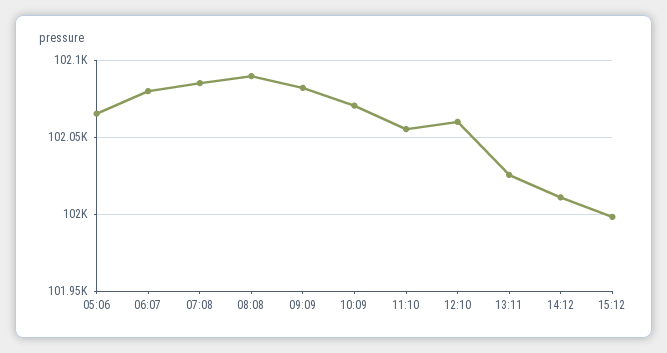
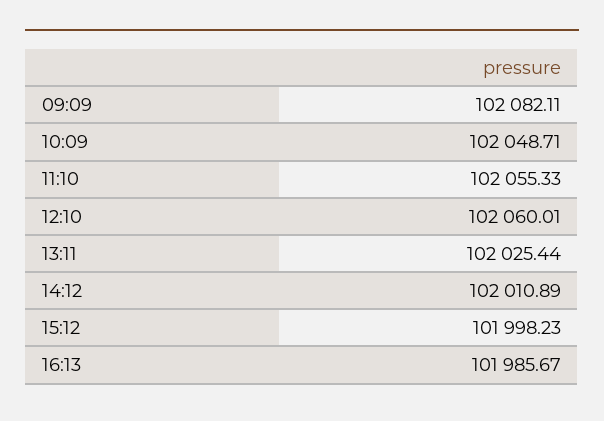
05:06: 102065 -> none
06:07: 102080 -> none
07:08: 102085 -> none
08:08: 102090 -> none
10:09: 102070 -> 102048.71
16:13: none -> 101985.67

